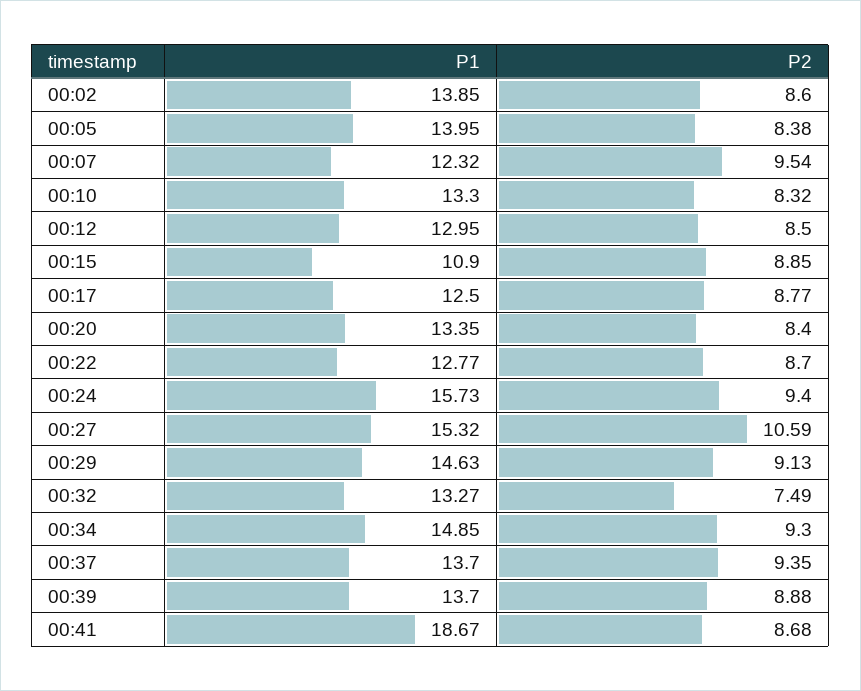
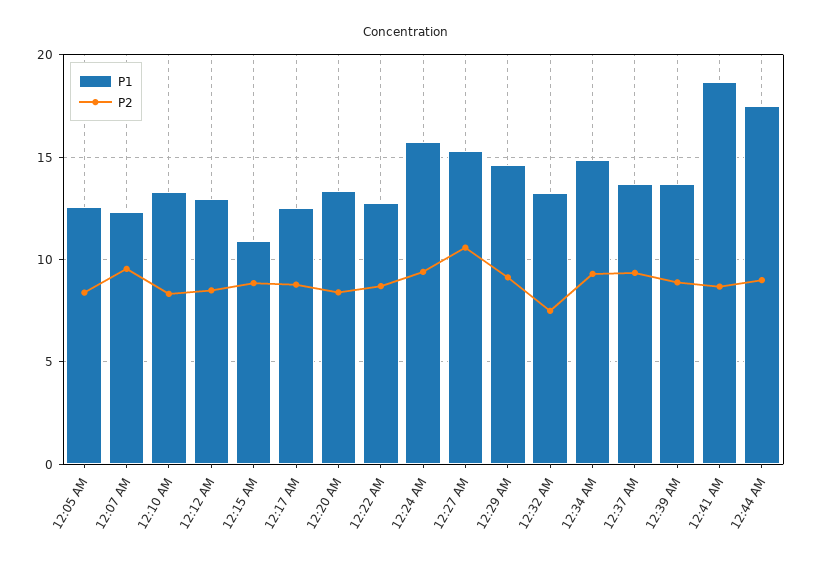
P1, 00:02: 13.85 -> none
P2, 00:02: 8.6 -> none
P1, 00:05: 13.95 -> 12.5
P1, 12:44 AM: none -> 17.5
P2, 12:44 AM: none -> 9

